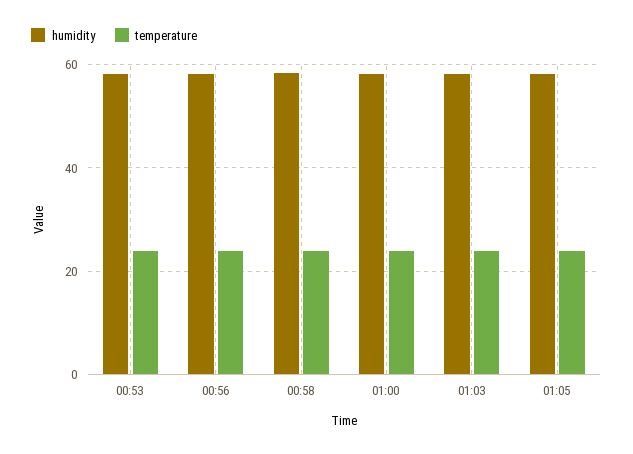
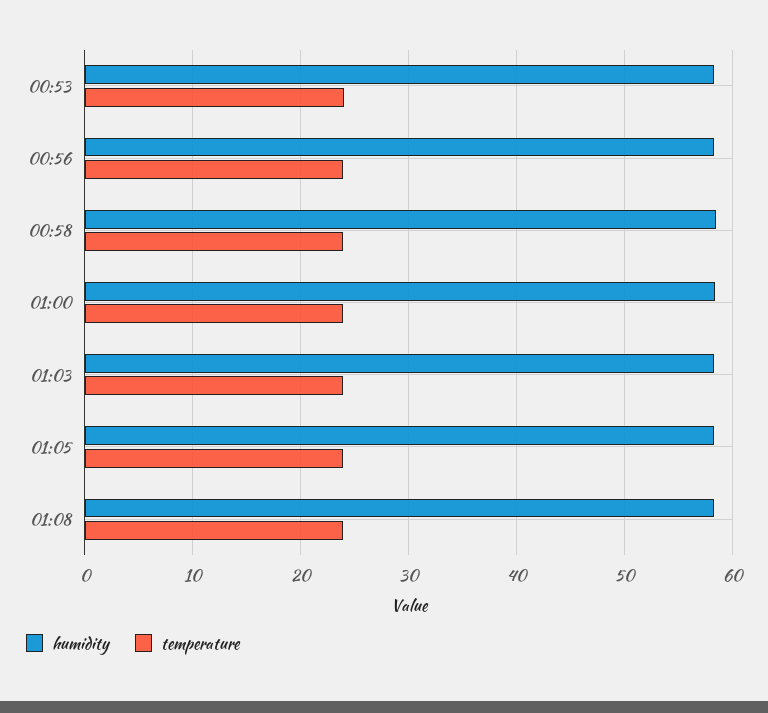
humidity, 01:08: none -> 58
temperature, 01:08: none -> 24

